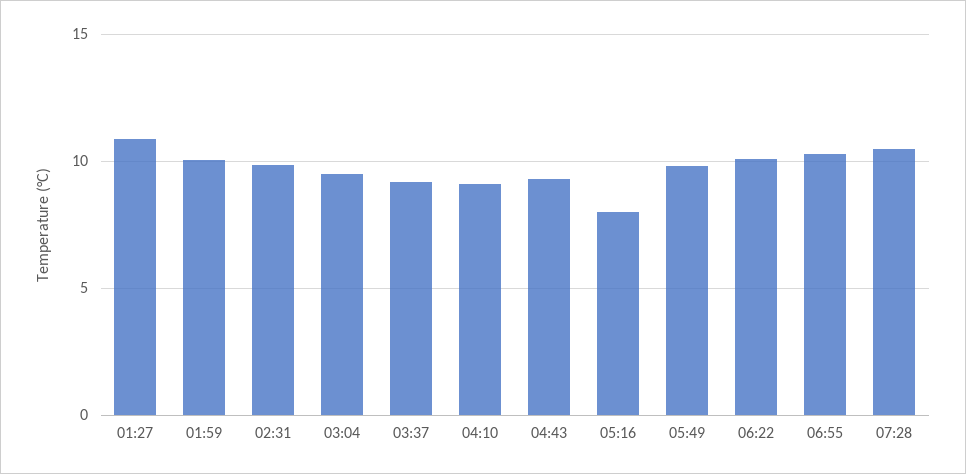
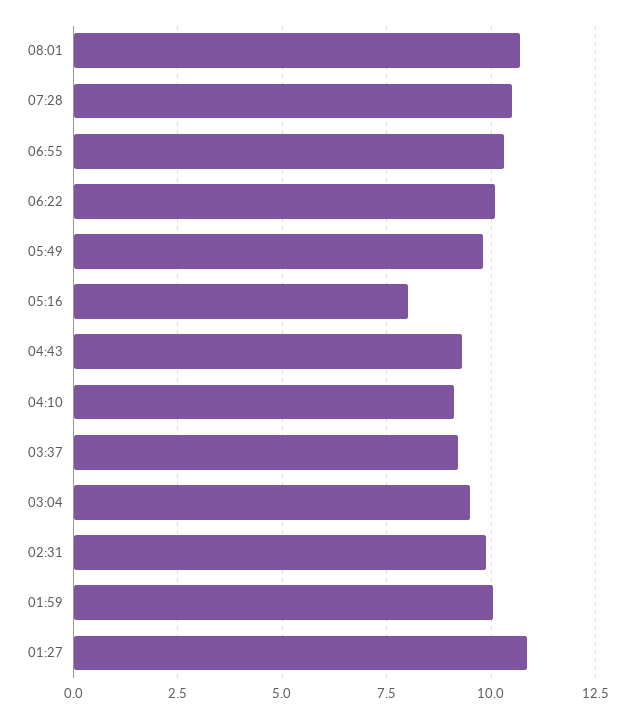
08:01: none -> 10.75

